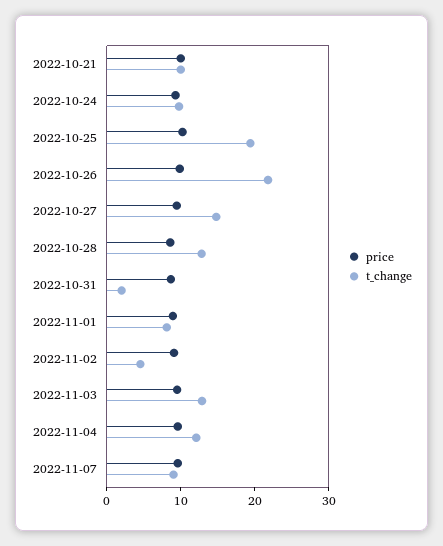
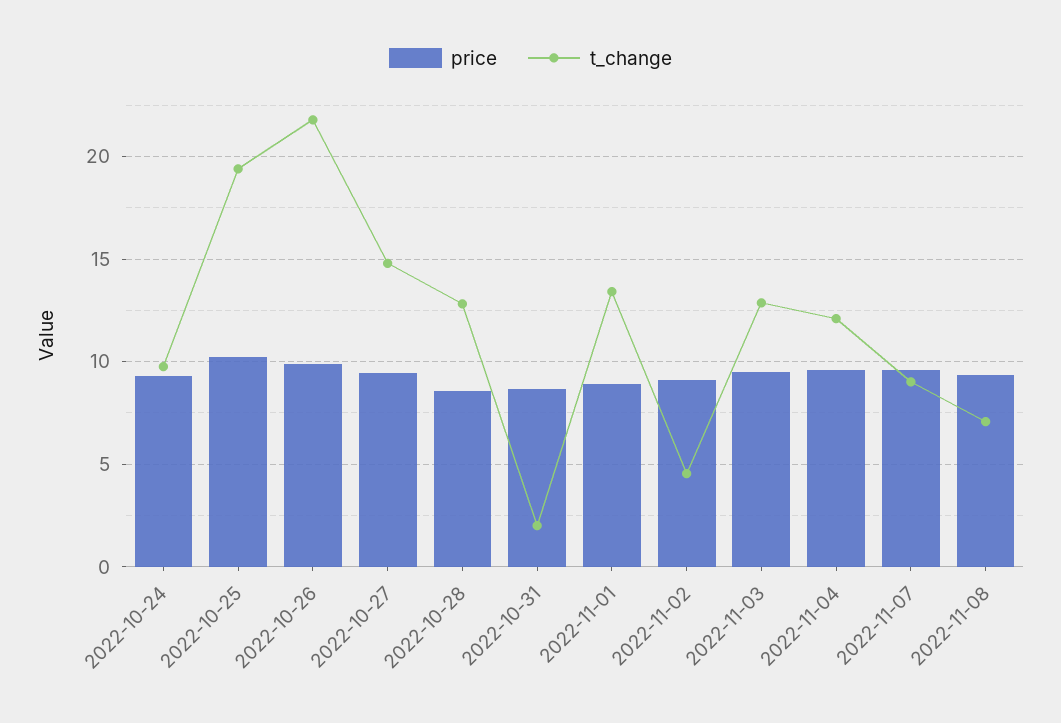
price, 2022-10-21: 10 -> none
t_change, 2022-10-21: 10 -> none
t_change, 2022-11-01: 8 -> 13.5
price, 2022-11-08: none -> 9.5
t_change, 2022-11-08: none -> 7

